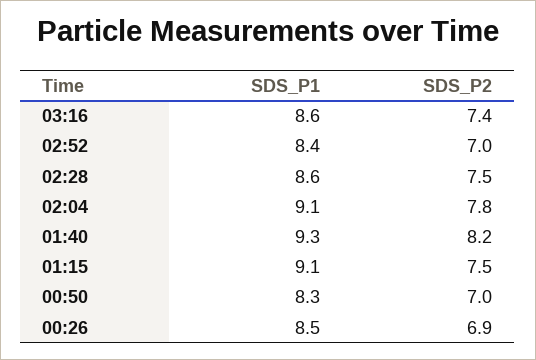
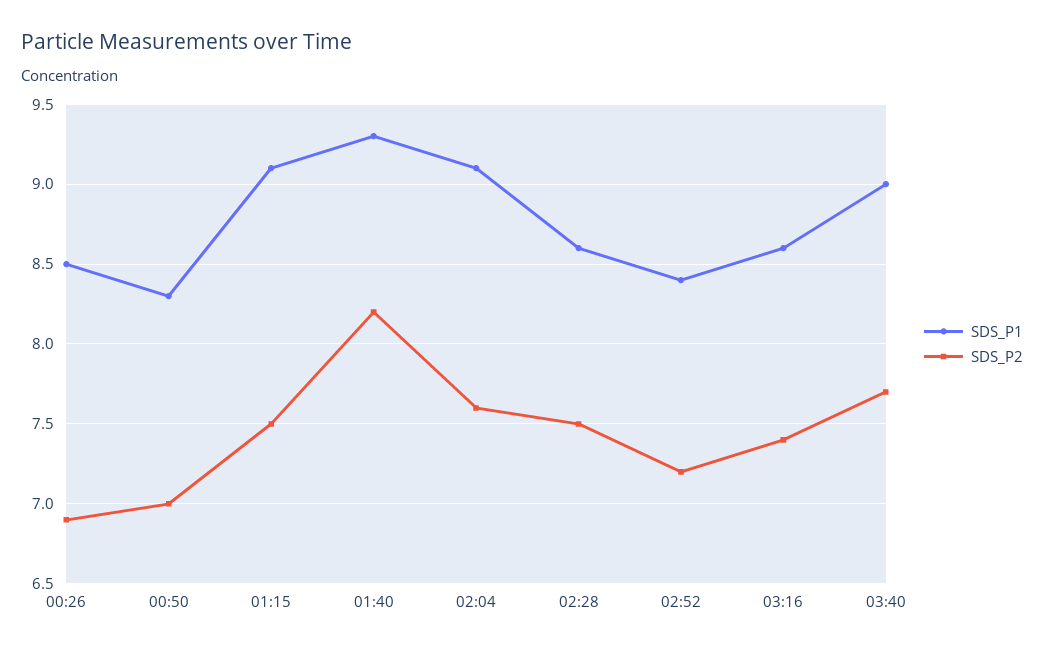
SDS_P2, 02:52: 7 -> 7.2
SDS_P2, 02:04: 7.8 -> 7.6
SDS_P1, 03:40: none -> 9
SDS_P2, 03:40: none -> 7.7

